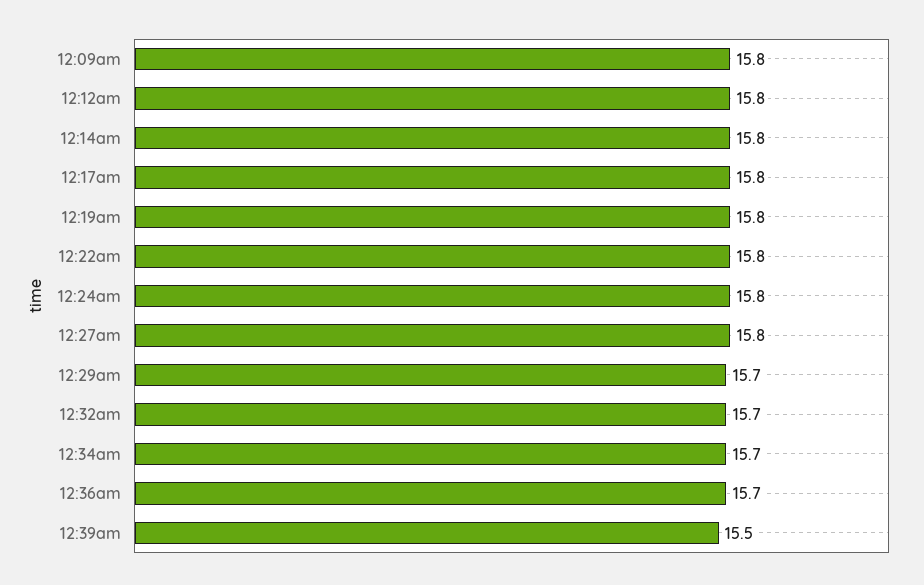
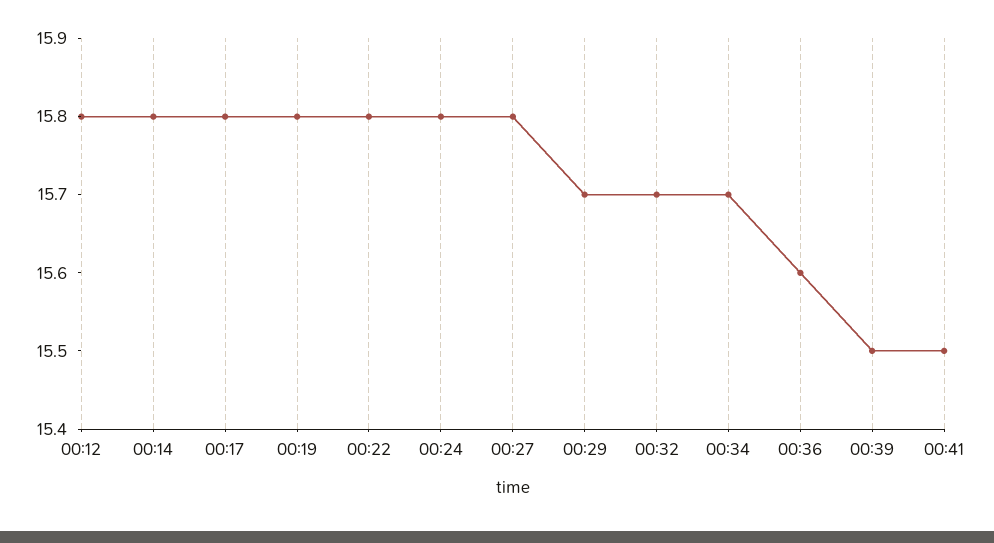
12:09am: 15.8 -> none
12:36am: 15.7 -> 15.6
00:41: none -> 15.5

